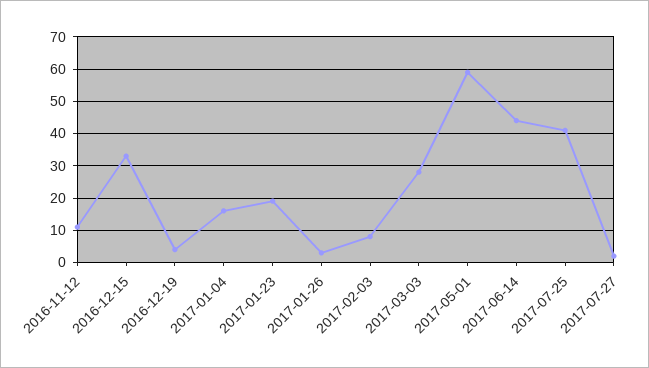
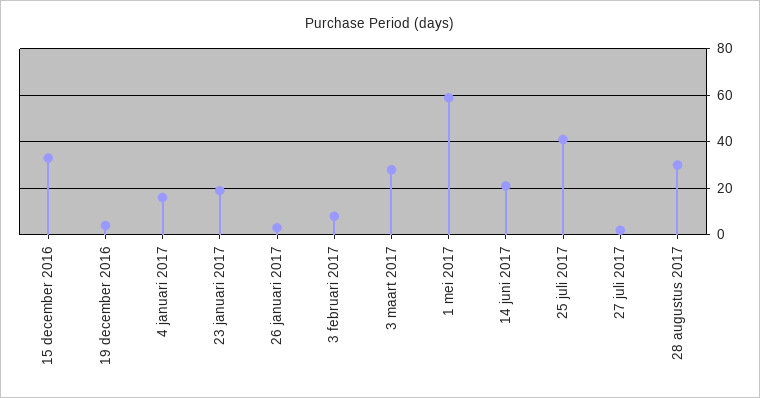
2016-11-12: 10 -> none
2017-06-14: 45 -> 20
28 augustus 2017: none -> 30

